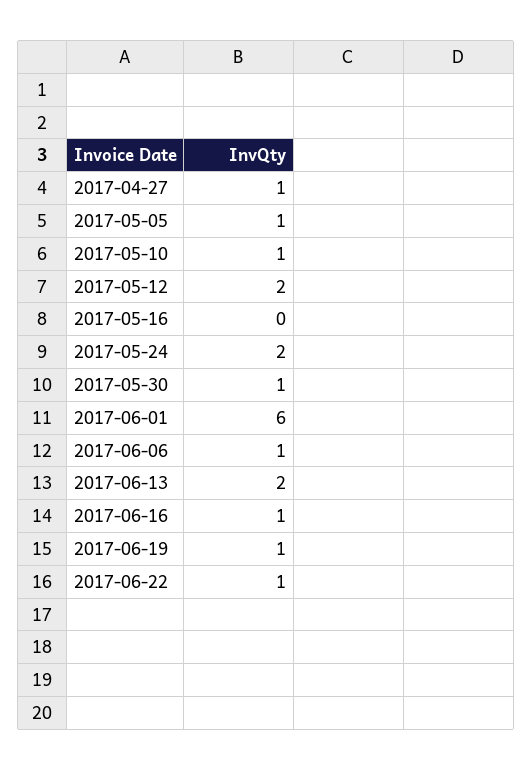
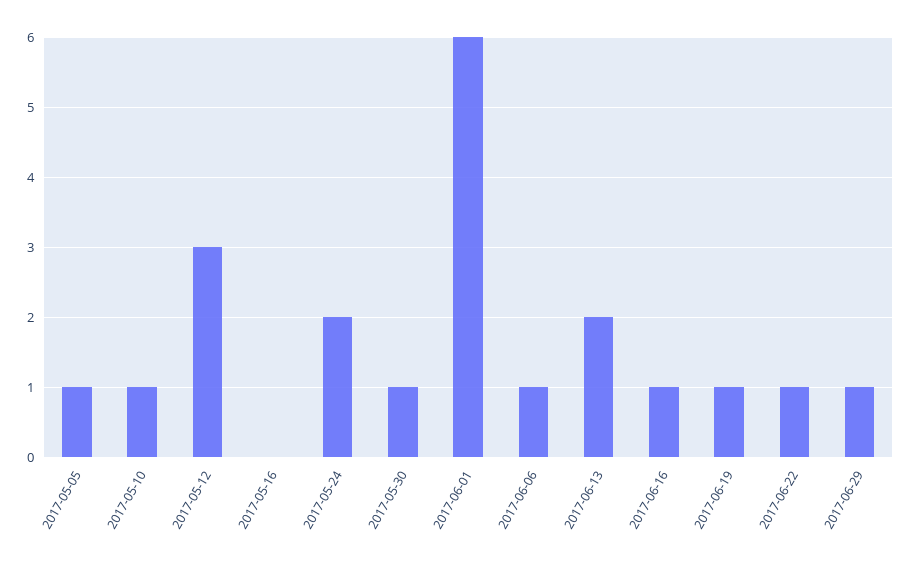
2017-04-27: 1 -> none
2017-05-12: 2 -> 3
2017-06-29: none -> 1

